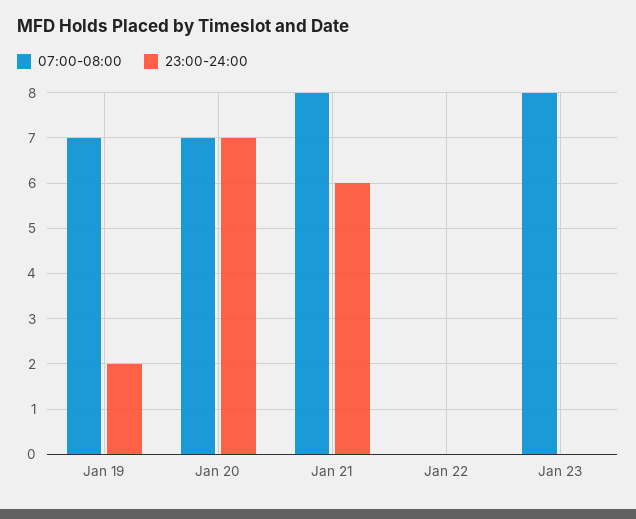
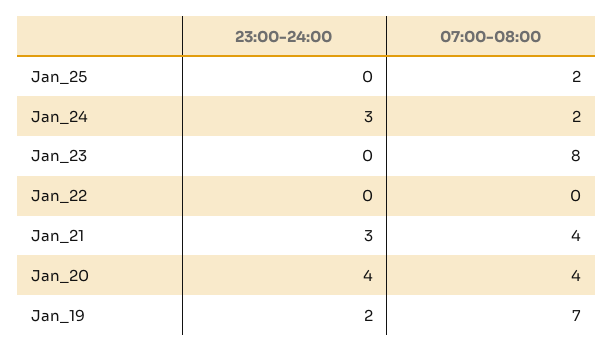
07:00-08:00, Jan 20: 7 -> 4
23:00-24:00, Jan 20: 7 -> 4
07:00-08:00, Jan 21: 8 -> 4
23:00-24:00, Jan 21: 6 -> 3
23:00-24:00, Jan_25: none -> 0
07:00-08:00, Jan_25: none -> 2
23:00-24:00, Jan_24: none -> 3
07:00-08:00, Jan_24: none -> 2

